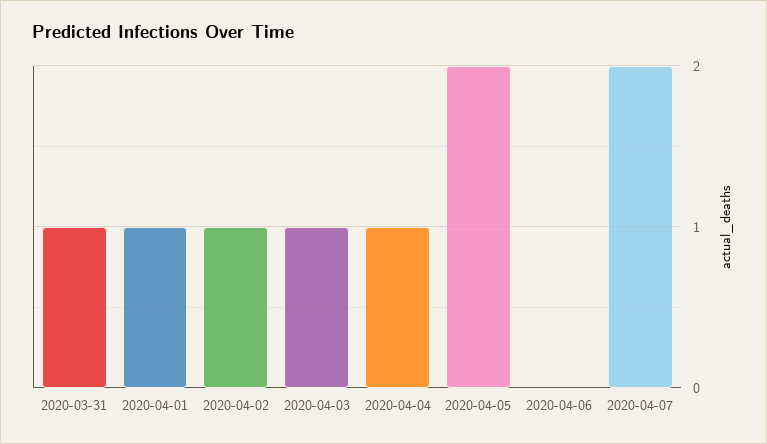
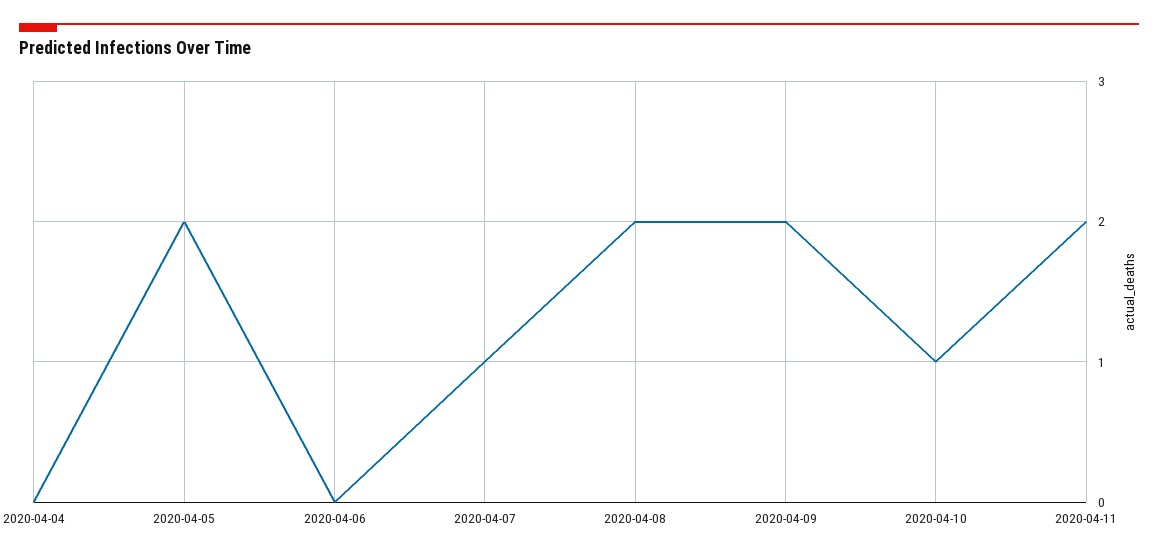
2020-03-31: 1 -> none
2020-04-01: 1 -> none
2020-04-02: 1 -> none
2020-04-03: 1 -> none
2020-04-04: 1 -> 0
2020-04-07: 2 -> 1
2020-04-08: none -> 2
2020-04-09: none -> 2
2020-04-10: none -> 1
2020-04-11: none -> 2

